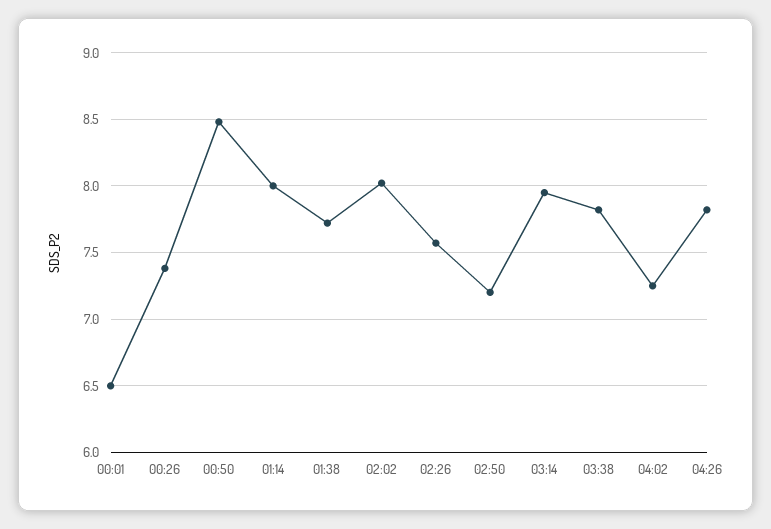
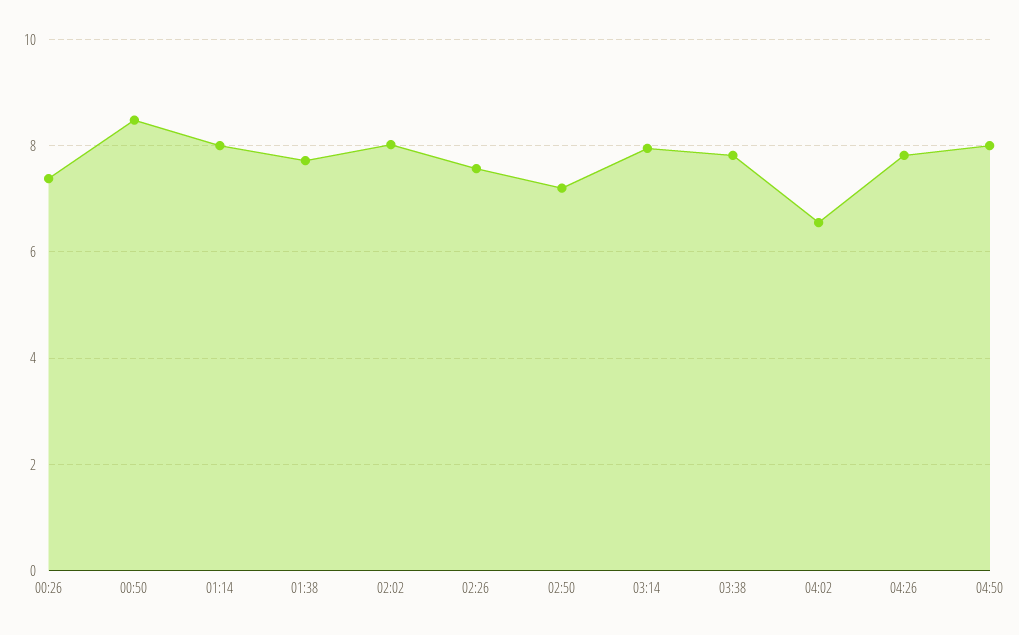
00:01: 6.5 -> none
04:02: 7.25 -> 6.6
04:50: none -> 8

